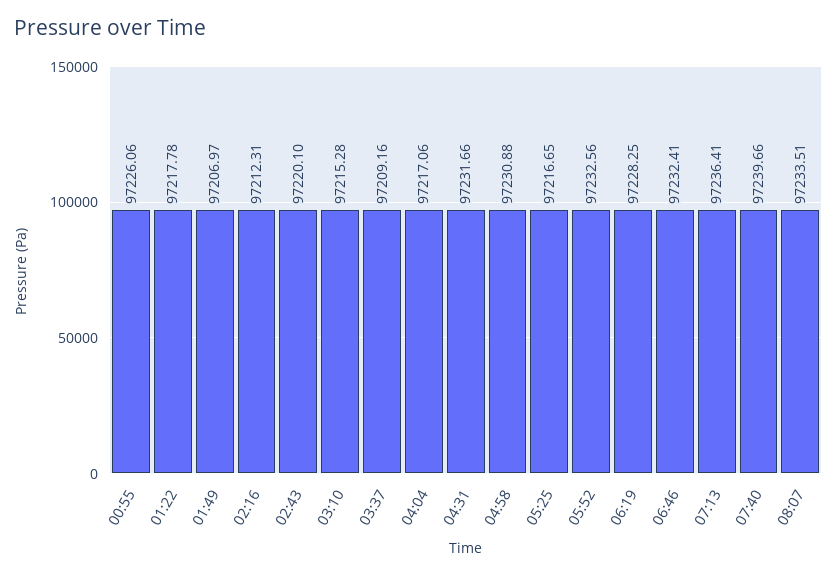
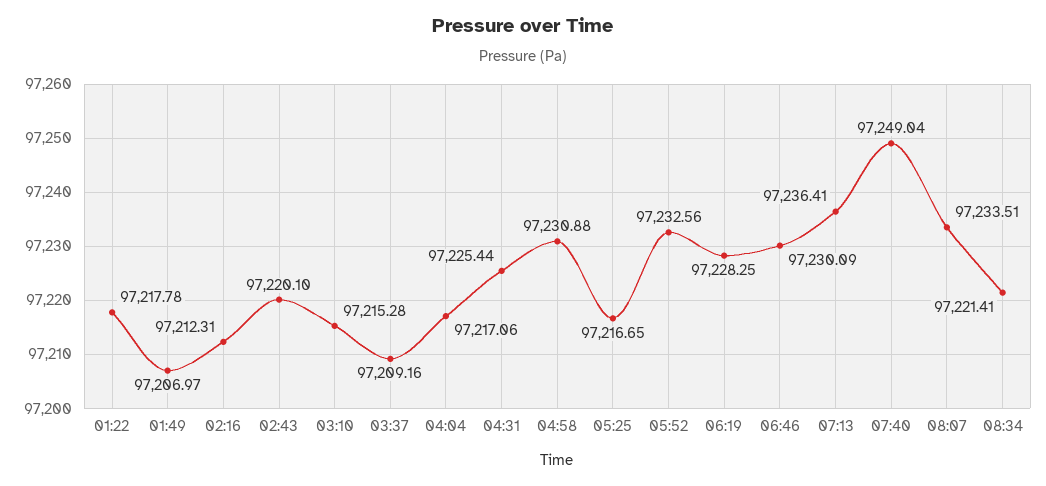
00:55: 97226.06 -> none
04:31: 97231.66 -> 97225.44
06:46: 97232.41 -> 97230.09
07:40: 97239.66 -> 97249.04
08:34: none -> 97221.41

